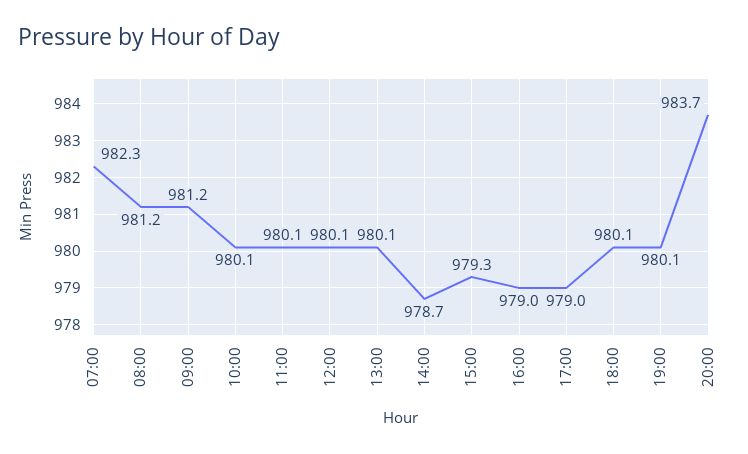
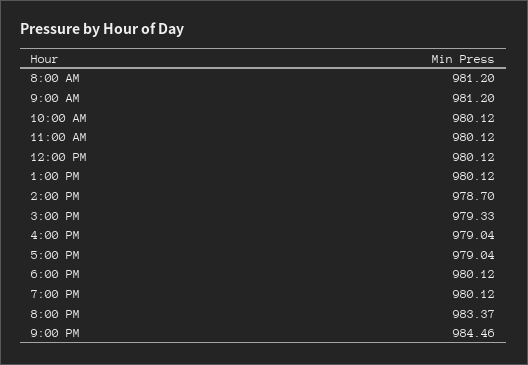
07:00: 982.3 -> none
20:00: 983.7 -> 983.37
9:00 PM: none -> 984.46

